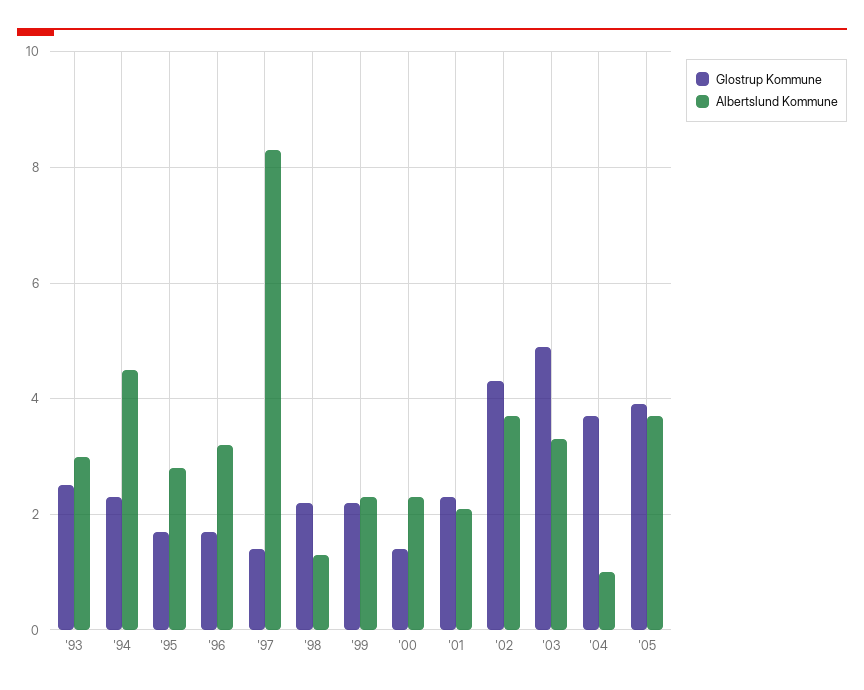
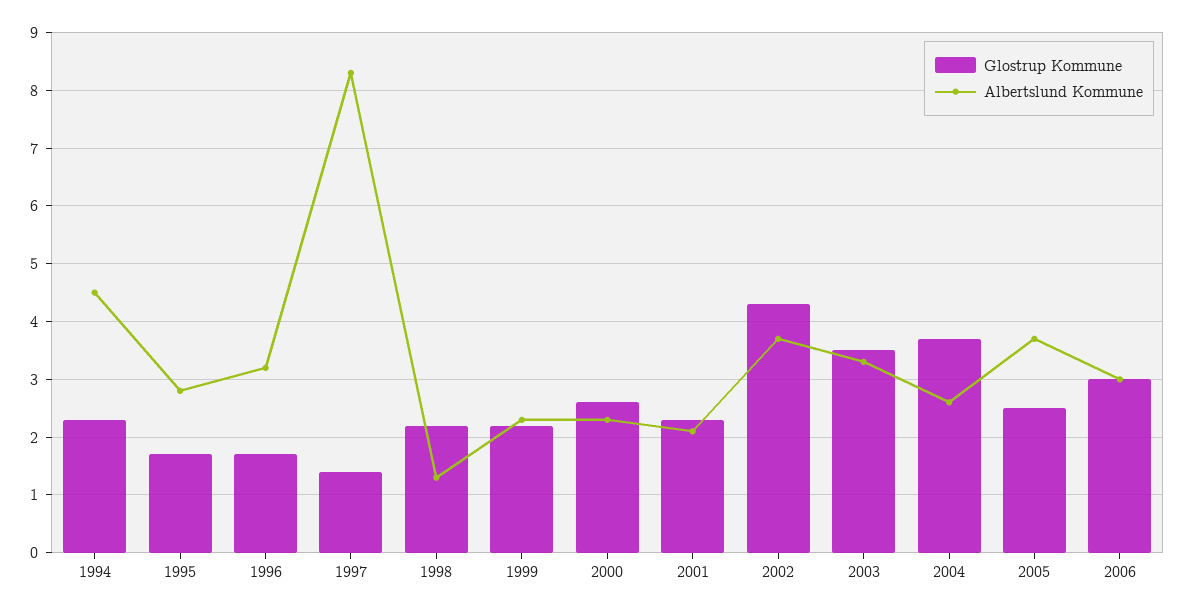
Glostrup Kommune, '93: 2.5 -> none
Albertslund Kommune, '93: 3 -> none
Glostrup Kommune, '00: 1.5 -> 2.5
Glostrup Kommune, '03: 5 -> 3.5
Albertslund Kommune, '04: 1 -> 2.5
Glostrup Kommune, '05: 4 -> 2.5
Glostrup Kommune, 2006: none -> 3
Albertslund Kommune, 2006: none -> 3

